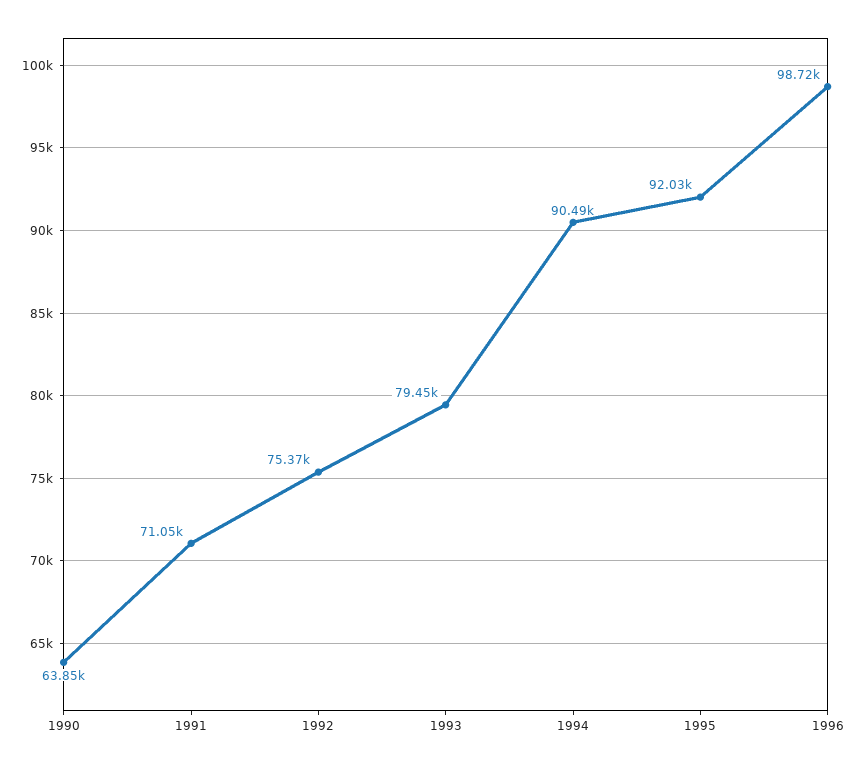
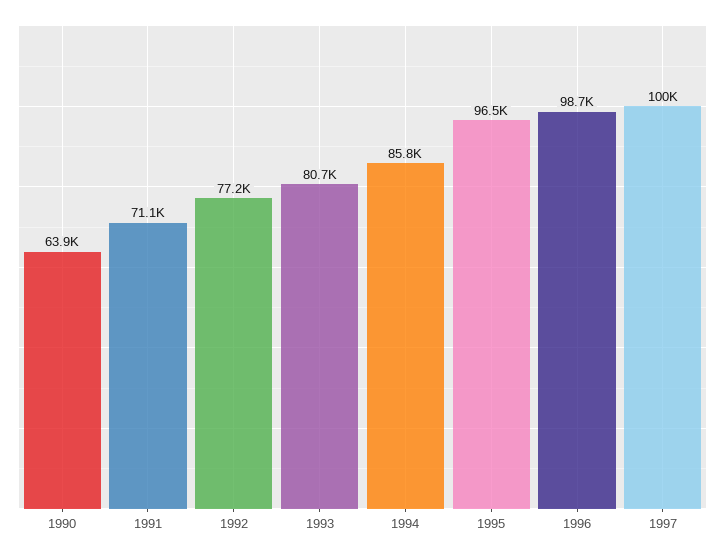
1992: 75370 -> 77200
1993: 79450 -> 80700
1994: 90490 -> 85800
1995: 92030 -> 96500
1997: none -> 100000

